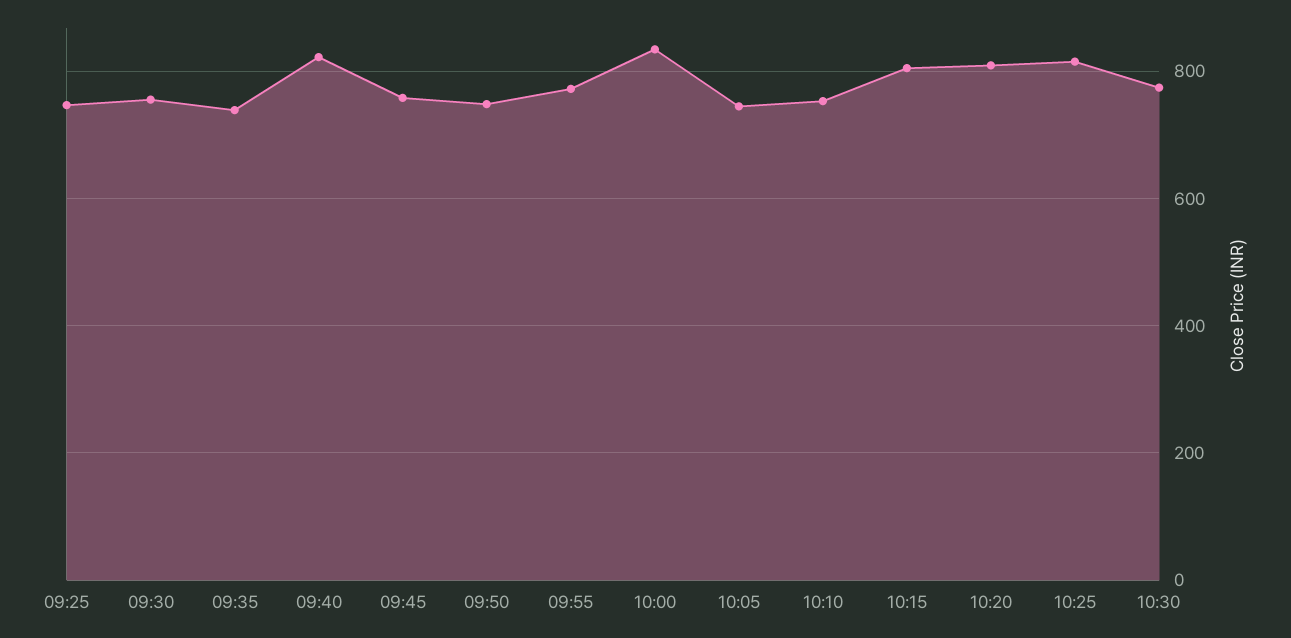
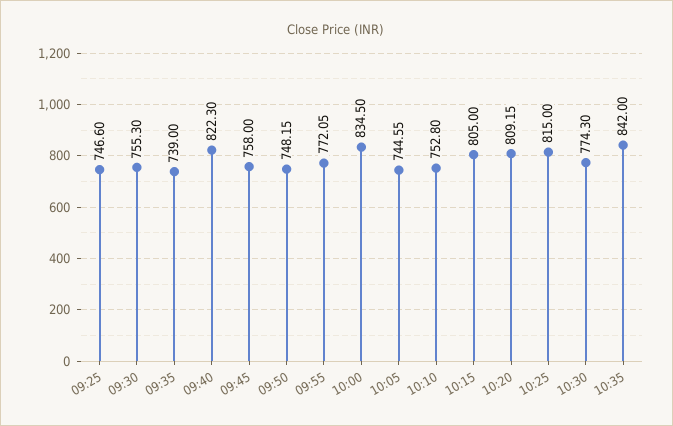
10:35: none -> 842

